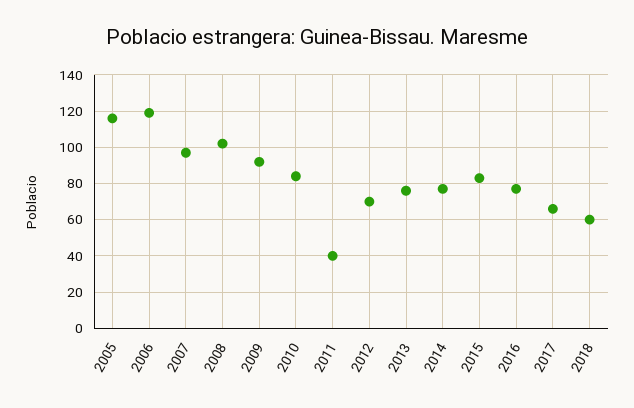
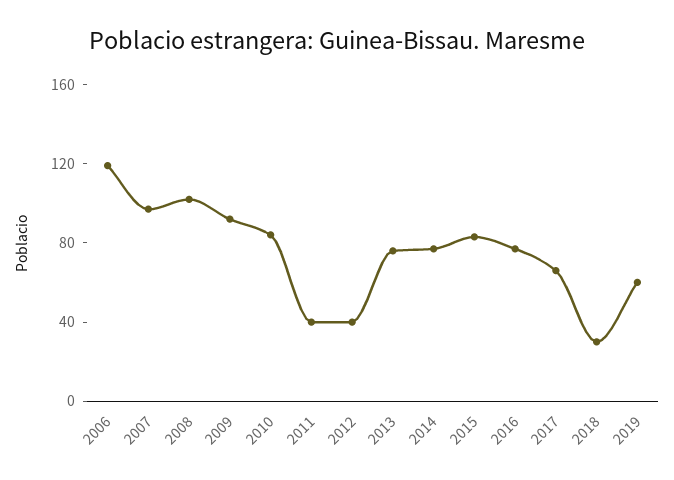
2005: 115 -> none
2012: 70 -> 40
2018: 60 -> 30
2019: none -> 60

